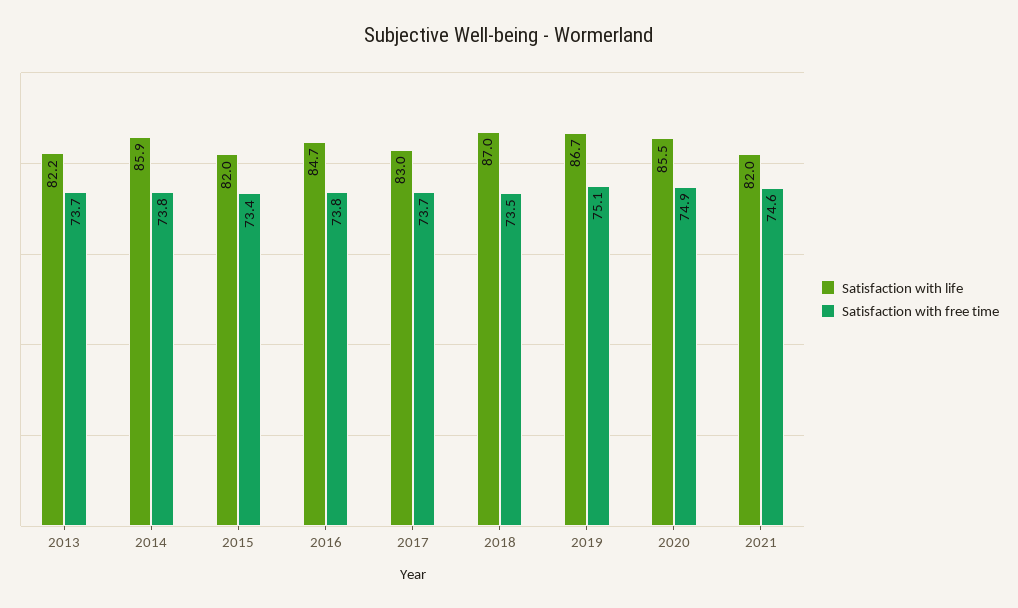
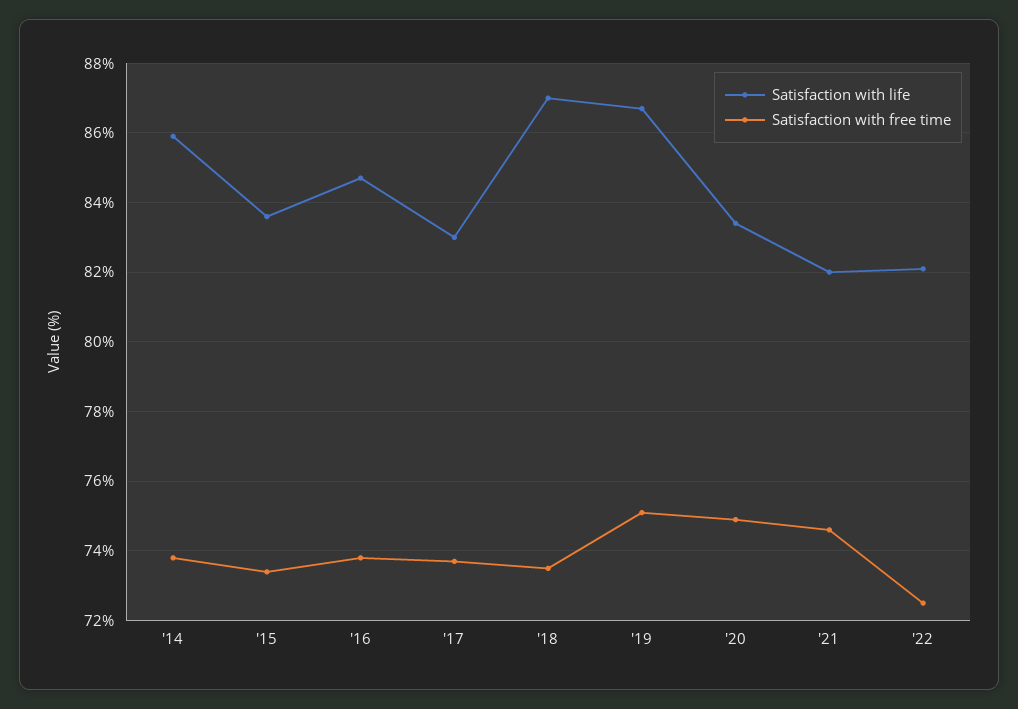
Satisfaction with life, 2013: 82.2 -> none
Satisfaction with free time, 2013: 73.7 -> none
Satisfaction with life, 2015: 82 -> 83.5
Satisfaction with life, 2020: 85.5 -> 83.5
Satisfaction with life, '22: none -> 82
Satisfaction with free time, '22: none -> 72.5

